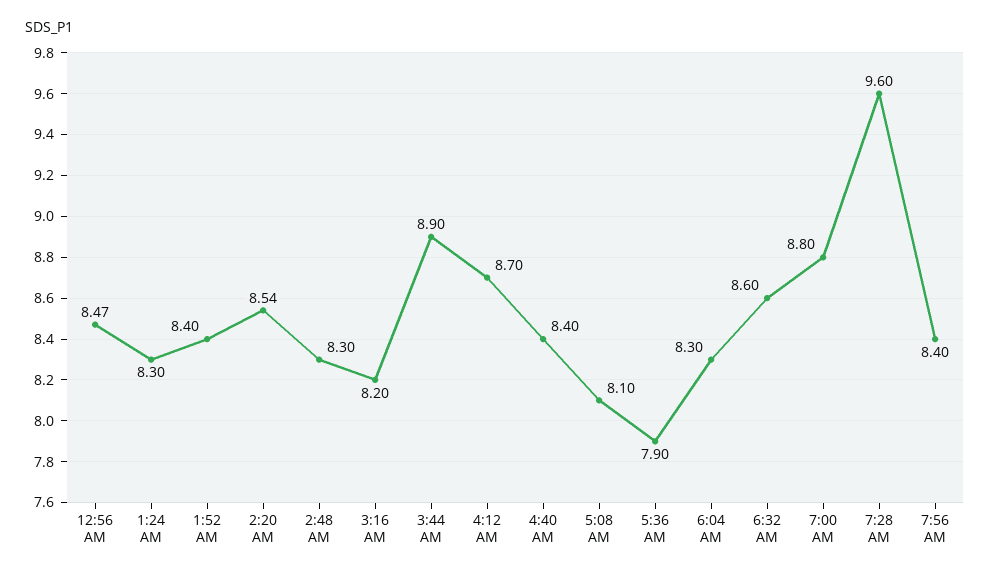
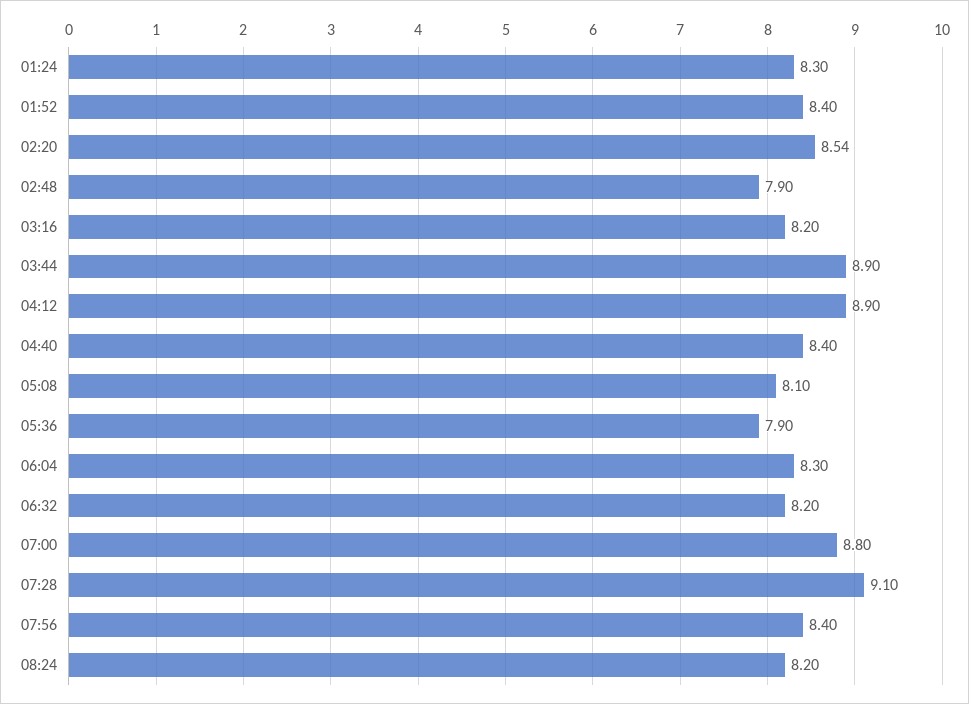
12:56 AM: 8.47 -> none
2:48 AM: 8.3 -> 7.9
4:12 AM: 8.7 -> 8.9
6:32 AM: 8.6 -> 8.2
7:28 AM: 9.6 -> 9.1
08:24: none -> 8.2

